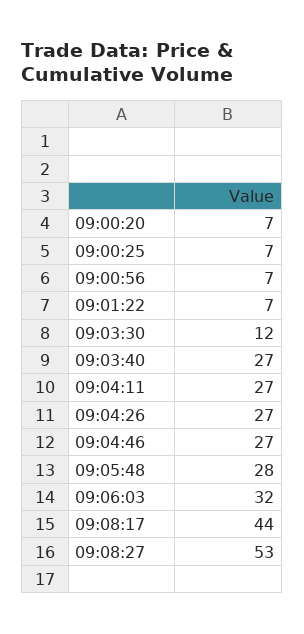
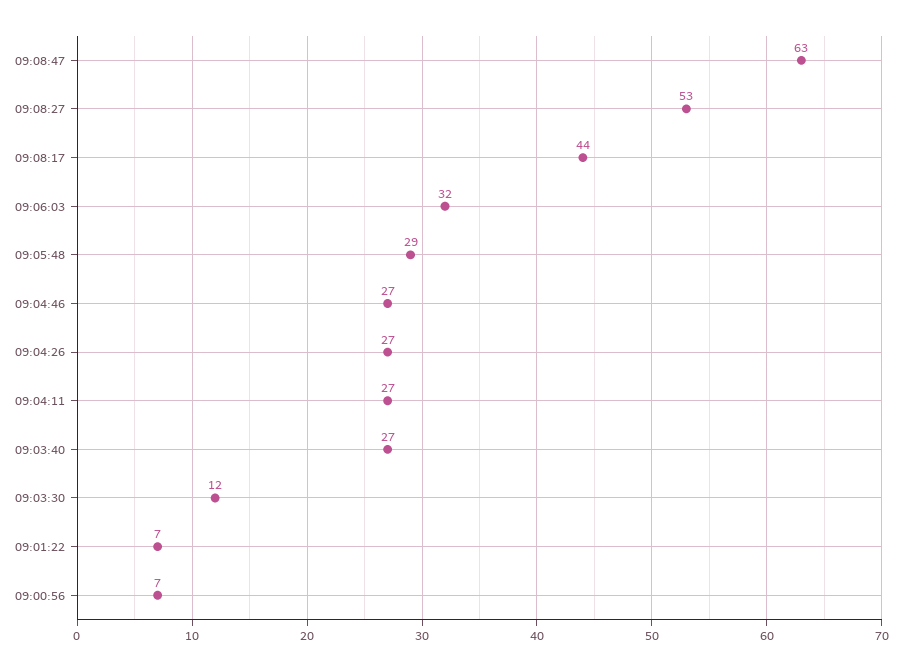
09:00:20: 7 -> none
09:00:25: 7 -> none
09:05:48: 28 -> 29
09:08:47: none -> 63

